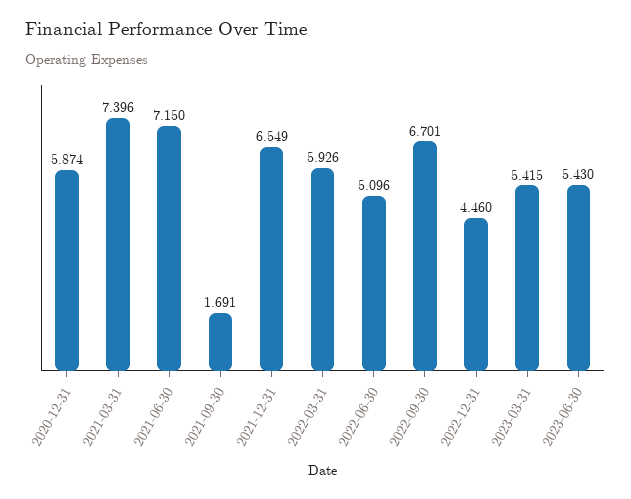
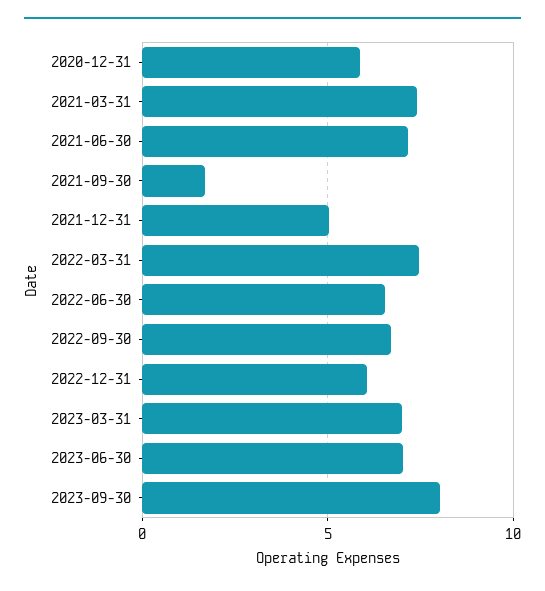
2021-12-31: 6.549 -> 5
2022-03-31: 5.926 -> 7.5
2022-06-30: 5.096 -> 6.5
2022-12-31: 4.46 -> 6
2023-03-31: 5.415 -> 7
2023-06-30: 5.43 -> 7
2023-09-30: none -> 8

